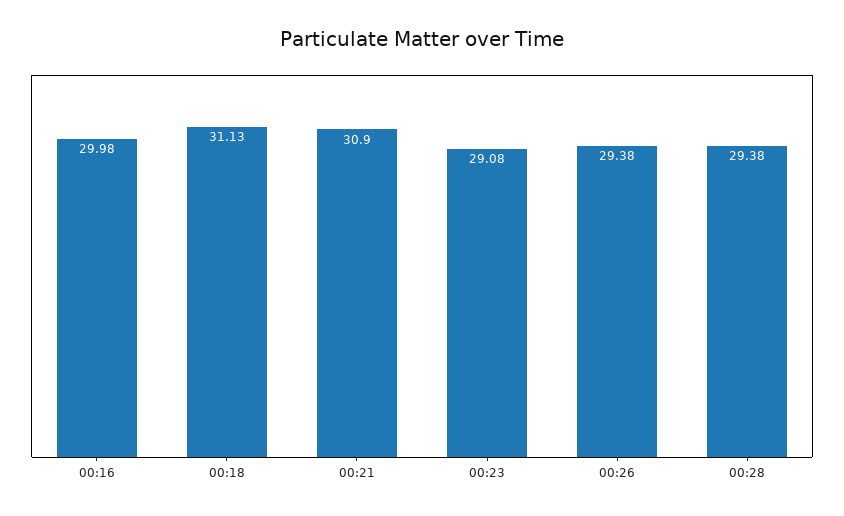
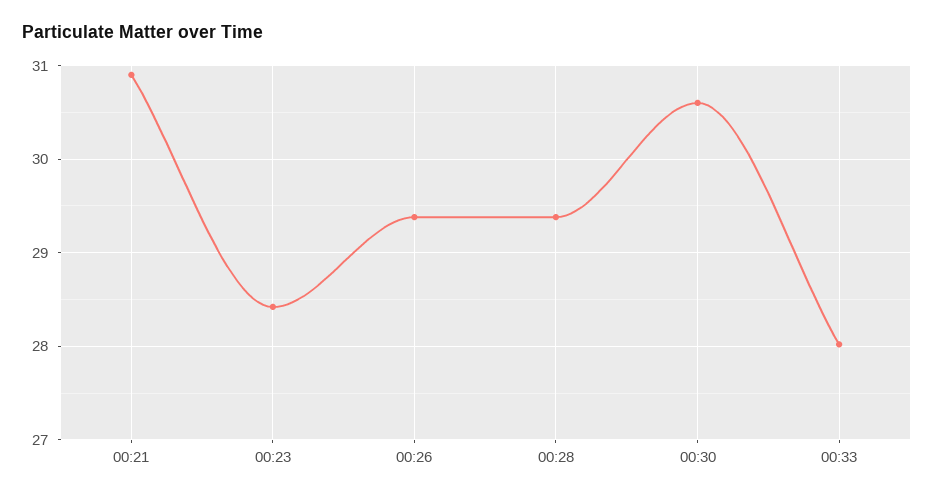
00:16: 29.98 -> none
00:18: 31.13 -> none
00:23: 29.08 -> 28.4
00:30: none -> 30.6
00:33: none -> 28

